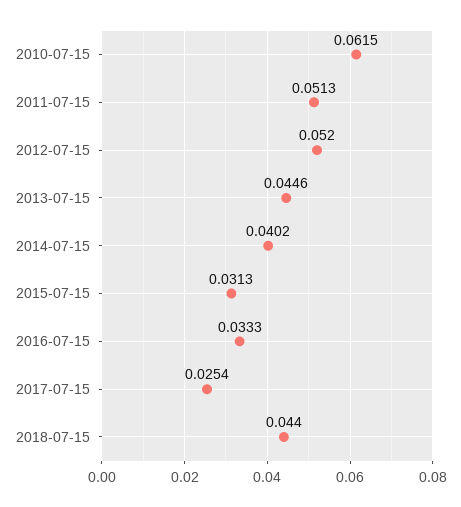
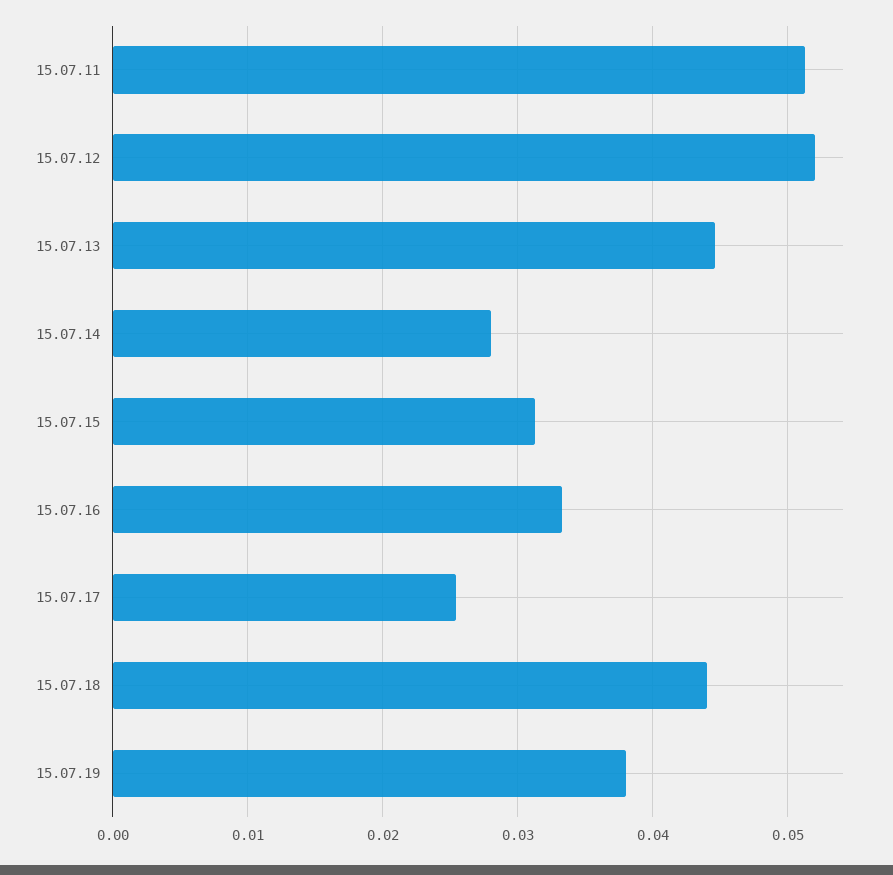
2010-07-15: 0.0615 -> none
2014-07-15: 0.0402 -> 0.028
15.07.19: none -> 0.038

